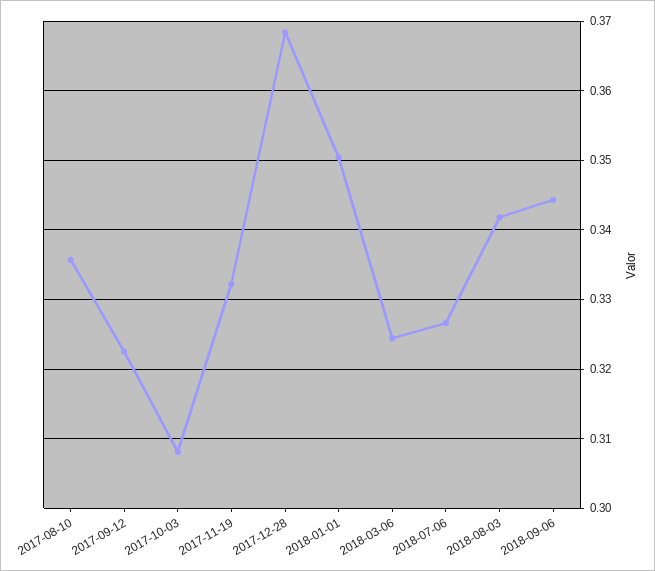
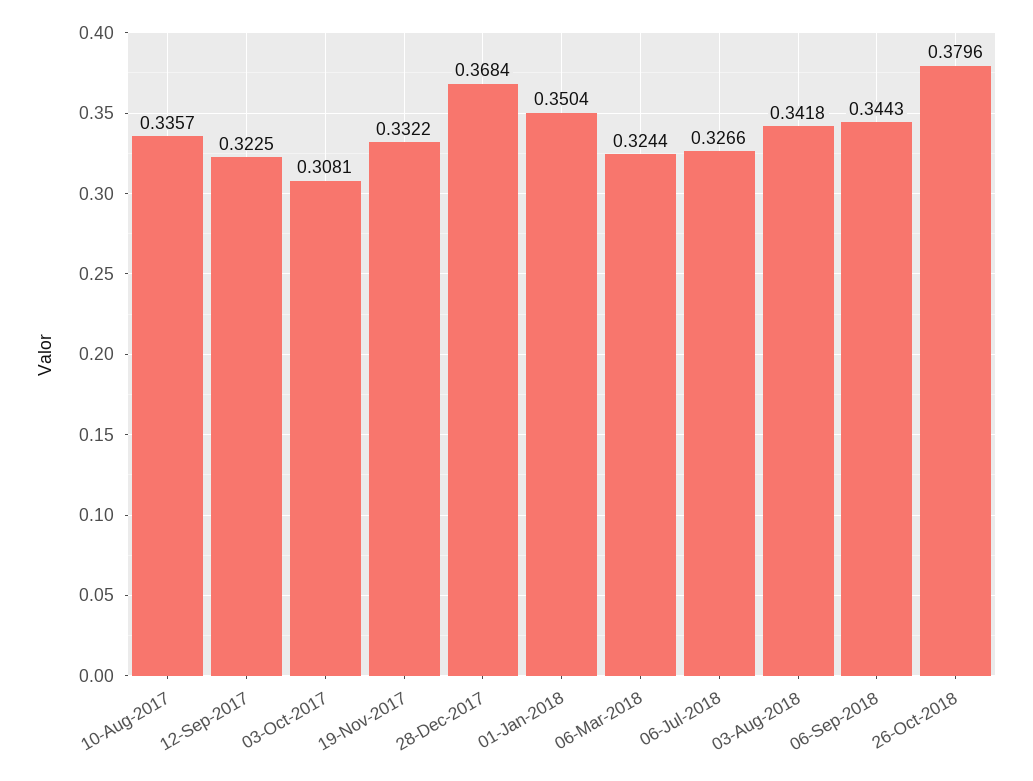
26-Oct-2018: none -> 0.3796

